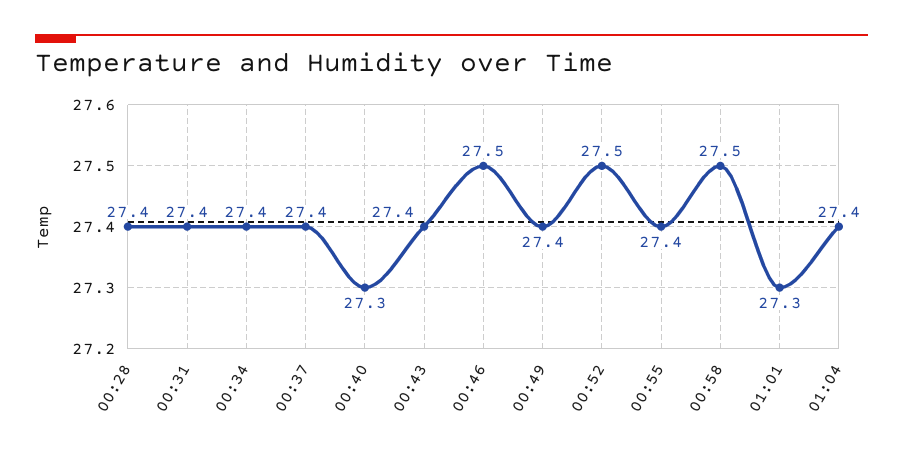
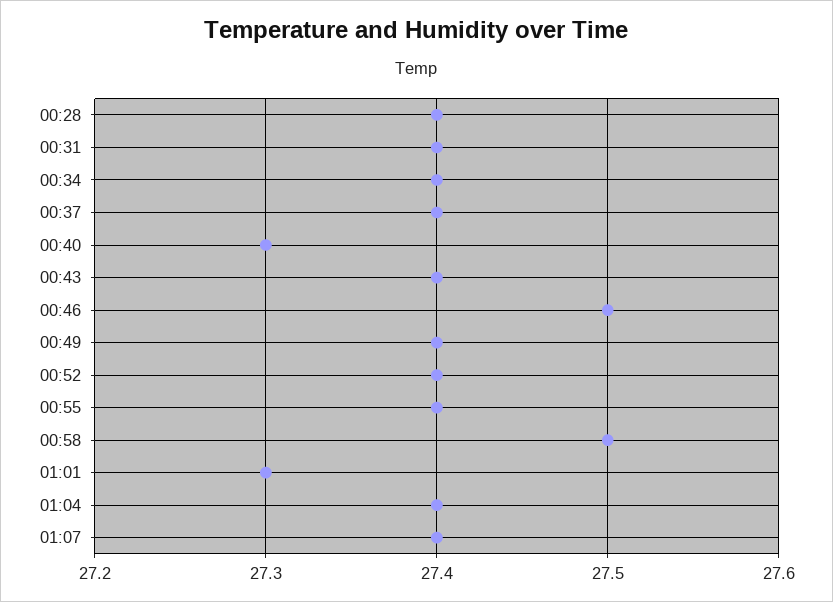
00:52: 27.5 -> 27.4
01:07: none -> 27.4

